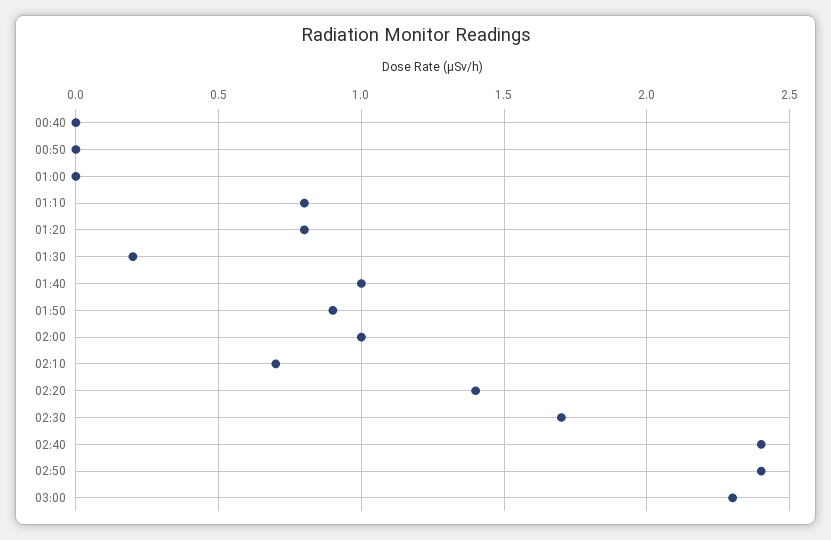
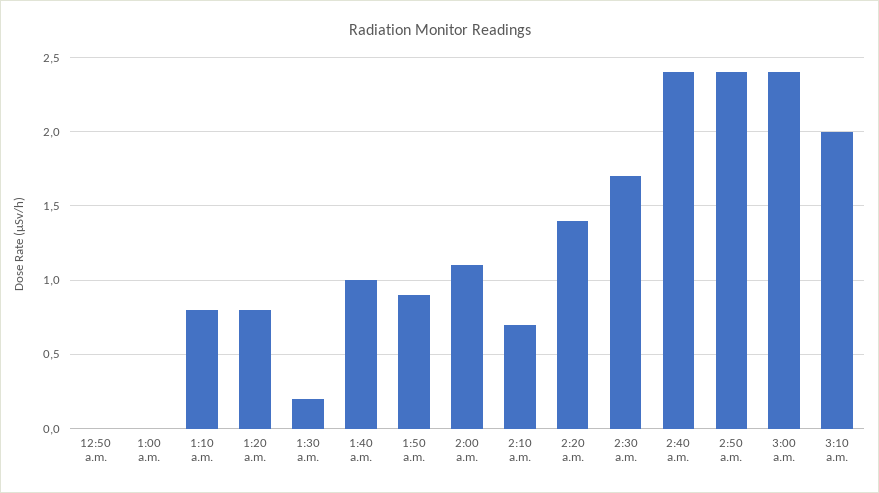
00:40: 0 -> none
02:00: 1 -> 1.1
03:00: 2.3 -> 2.4
3:10 a.m.: none -> 2

